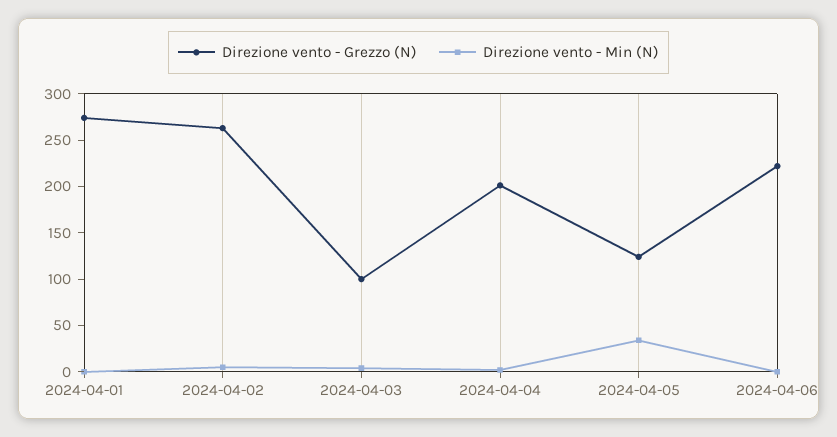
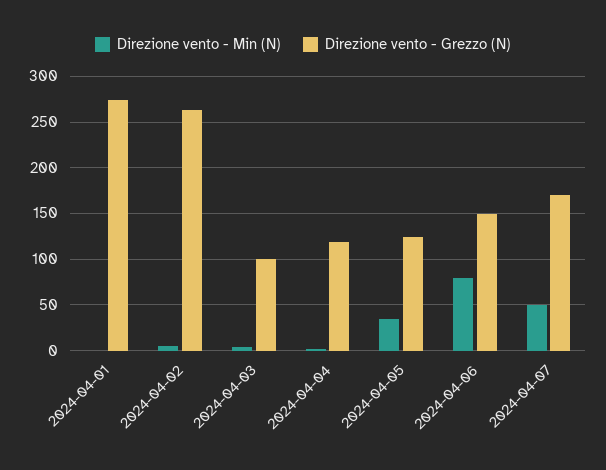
Direzione vento - Grezzo (N), 2024-04-04: 200 -> 120
Direzione vento - Grezzo (N), 2024-04-06: 220 -> 150
Direzione vento - Min (N), 2024-04-06: 0 -> 80
Direzione vento - Min (N), 2024-04-07: none -> 50
Direzione vento - Grezzo (N), 2024-04-07: none -> 170

